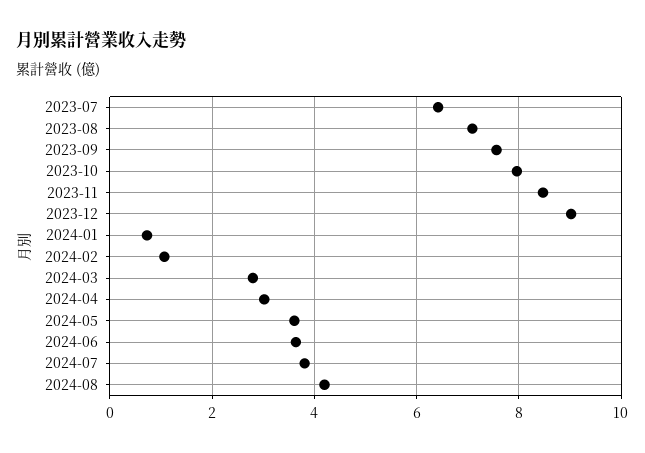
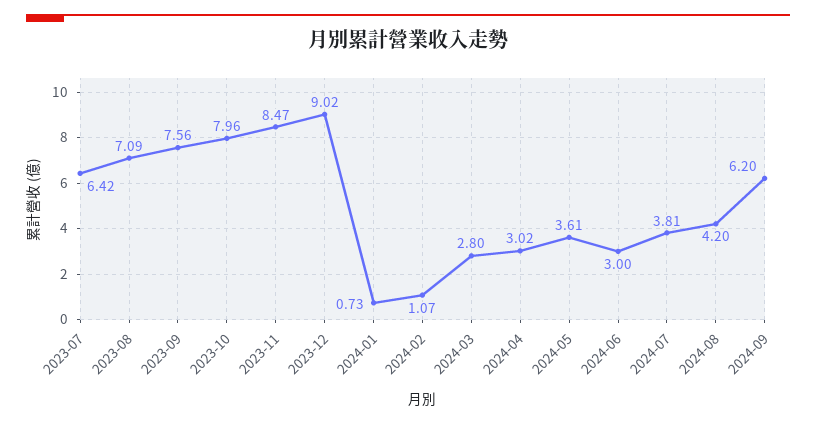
2024-06: 3.6 -> 3
2024-09: none -> 6.2

